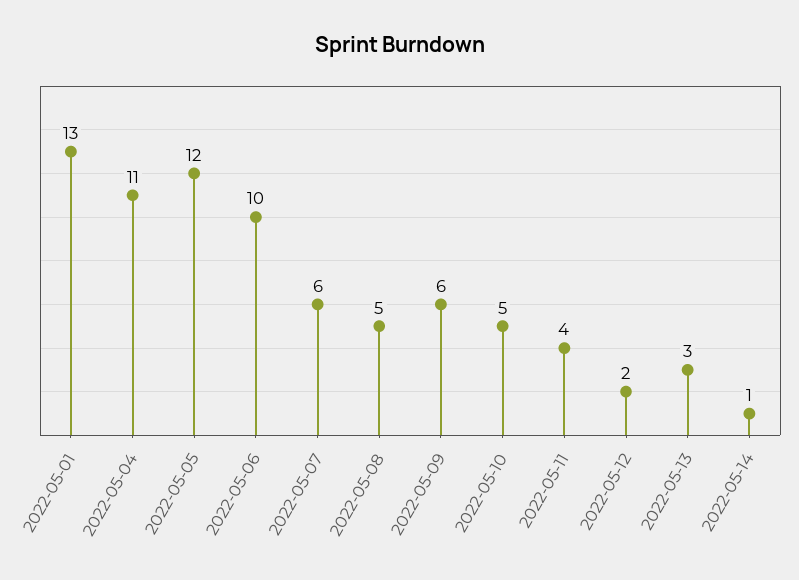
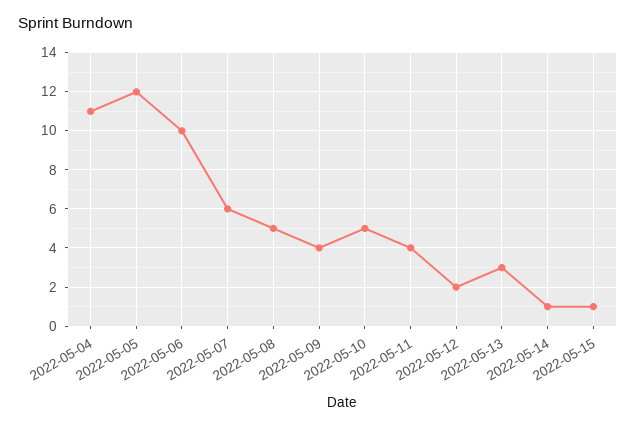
2022-05-01: 13 -> none
2022-05-09: 6 -> 4
2022-05-15: none -> 1

